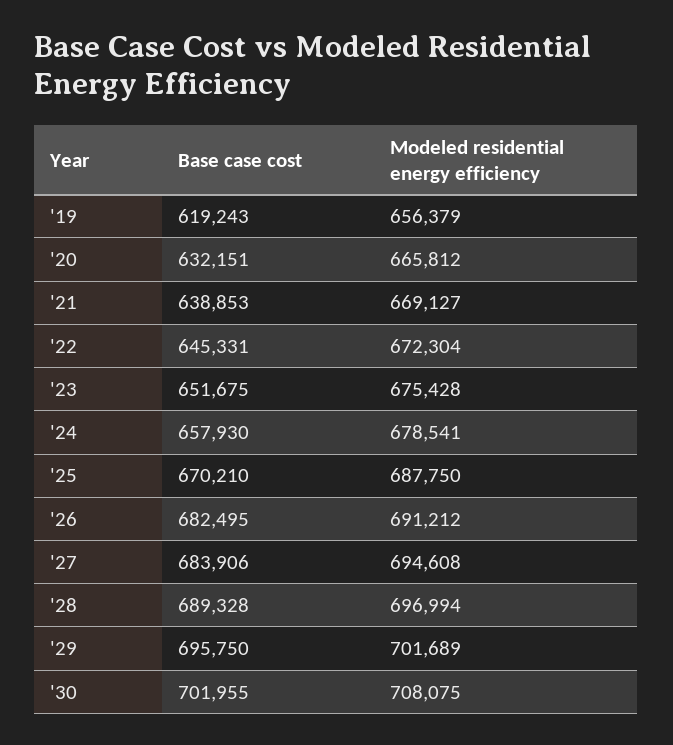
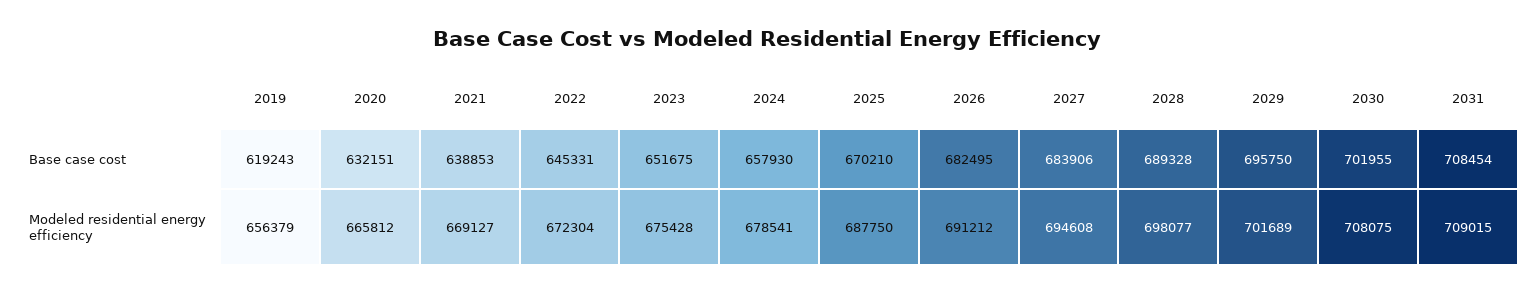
Modeled residential energy efficiency, '28: 696994 -> 698077
Base case cost, 2031: none -> 708454
Modeled residential energy efficiency, 2031: none -> 709015

